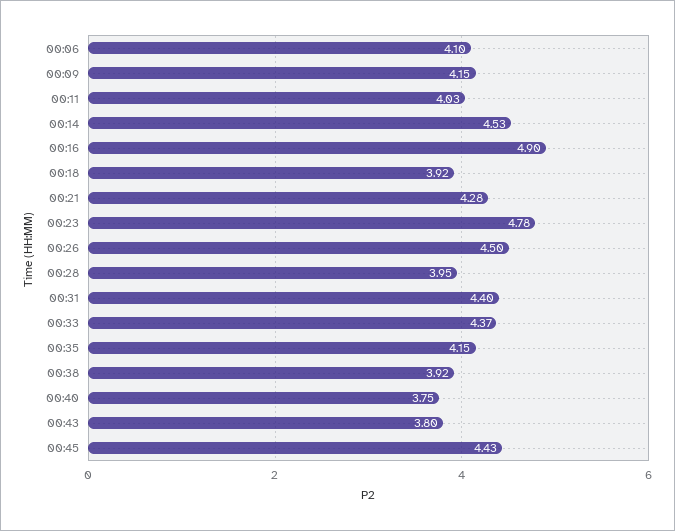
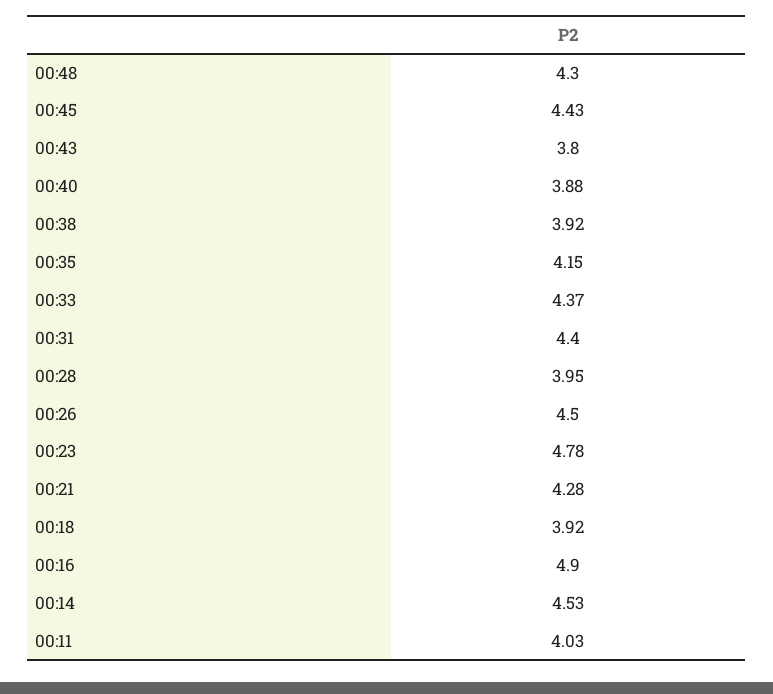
00:06: 4.1 -> none
00:09: 4.15 -> none
00:40: 3.75 -> 3.88
00:48: none -> 4.3

